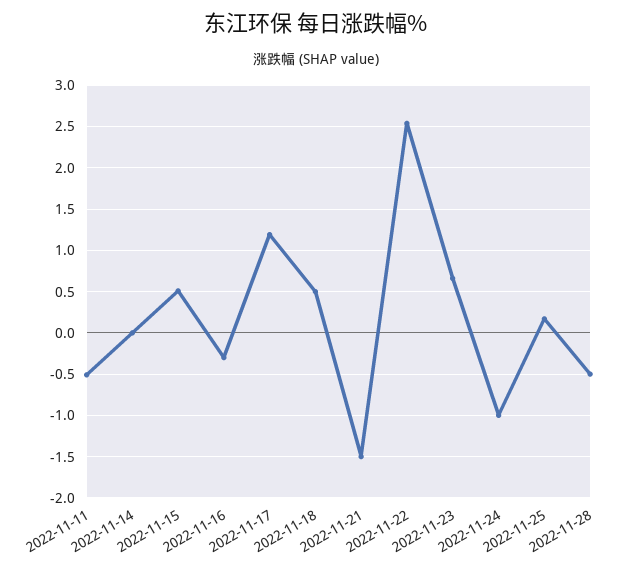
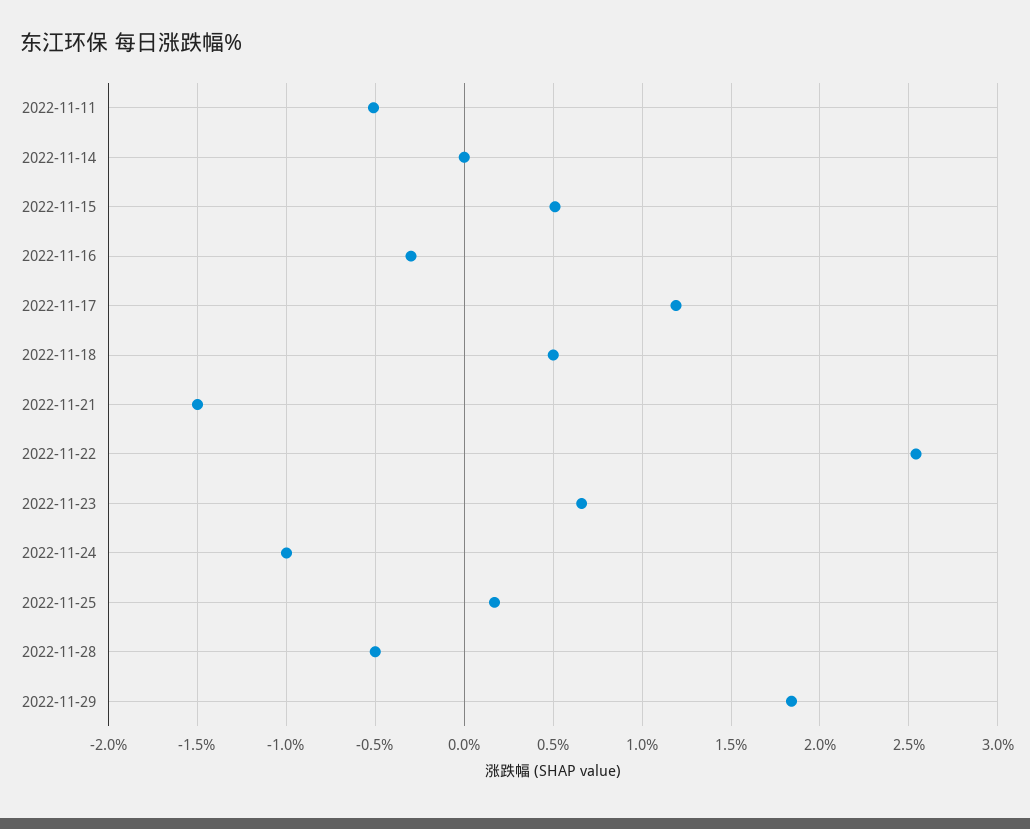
2022-11-29: none -> 1.85

